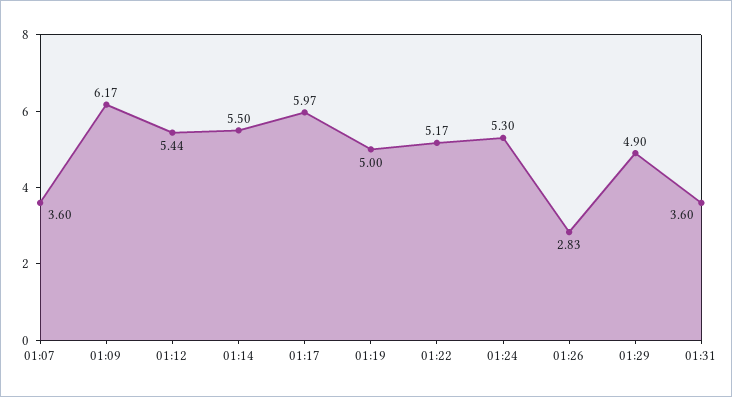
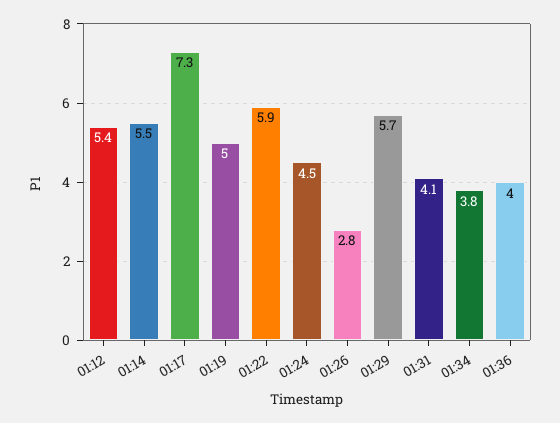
01:07: 3.6 -> none
01:09: 6.17 -> none
01:17: 5.97 -> 7.3
01:22: 5.17 -> 5.9
01:24: 5.3 -> 4.5
01:29: 4.9 -> 5.7
01:31: 3.6 -> 4.1
01:34: none -> 3.8
01:36: none -> 4

